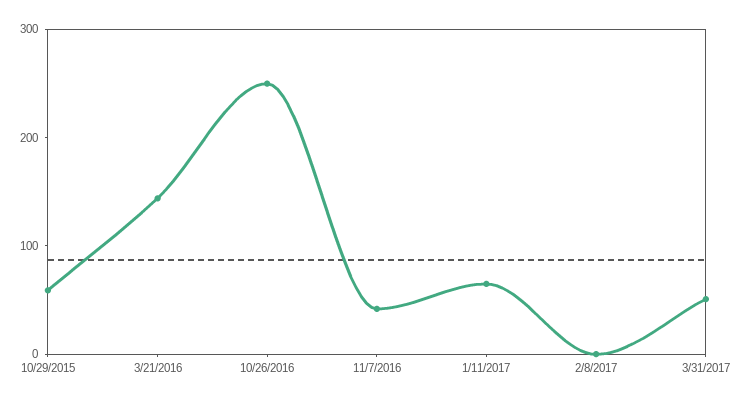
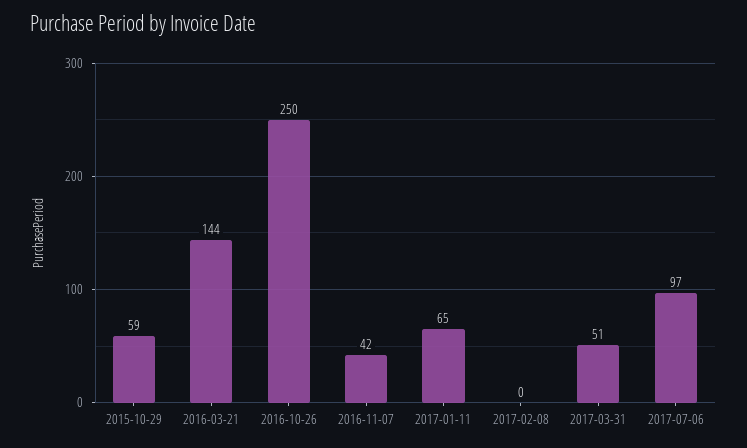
2017-07-06: none -> 97

